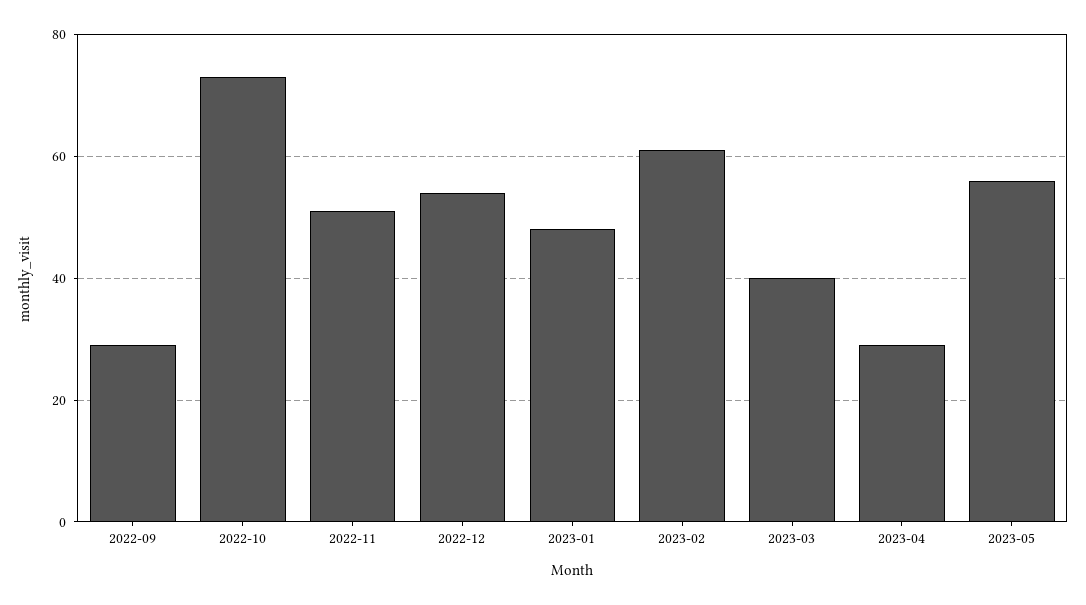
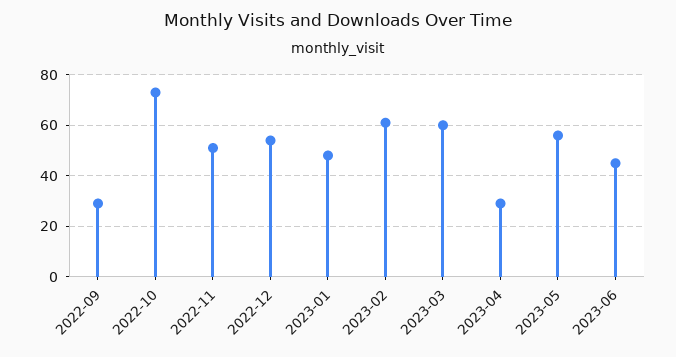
2023-03: 40 -> 60
2023-06: none -> 45

